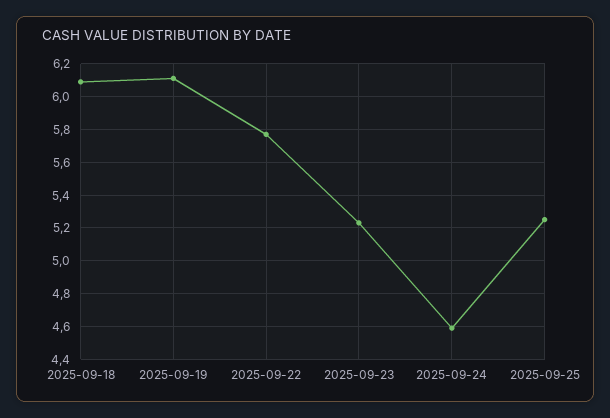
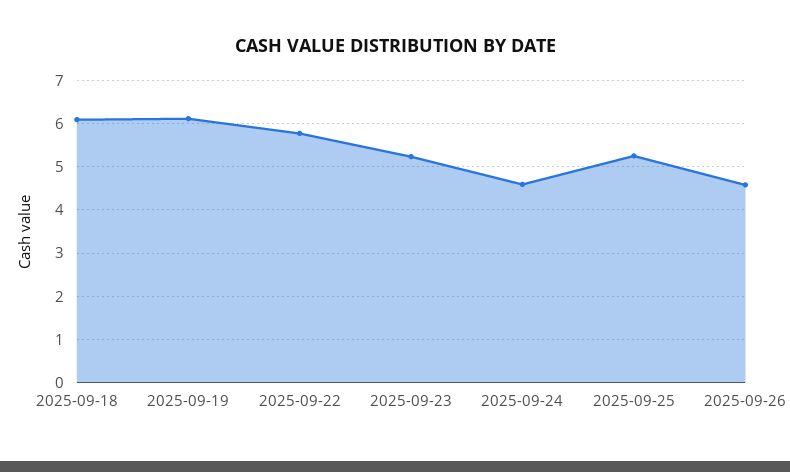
2025-09-26: none -> 4.6

